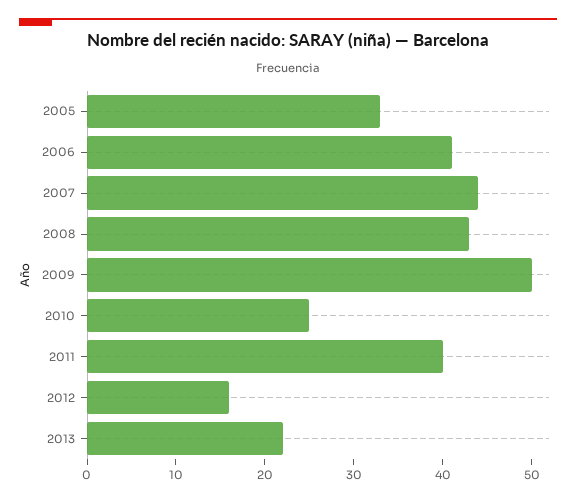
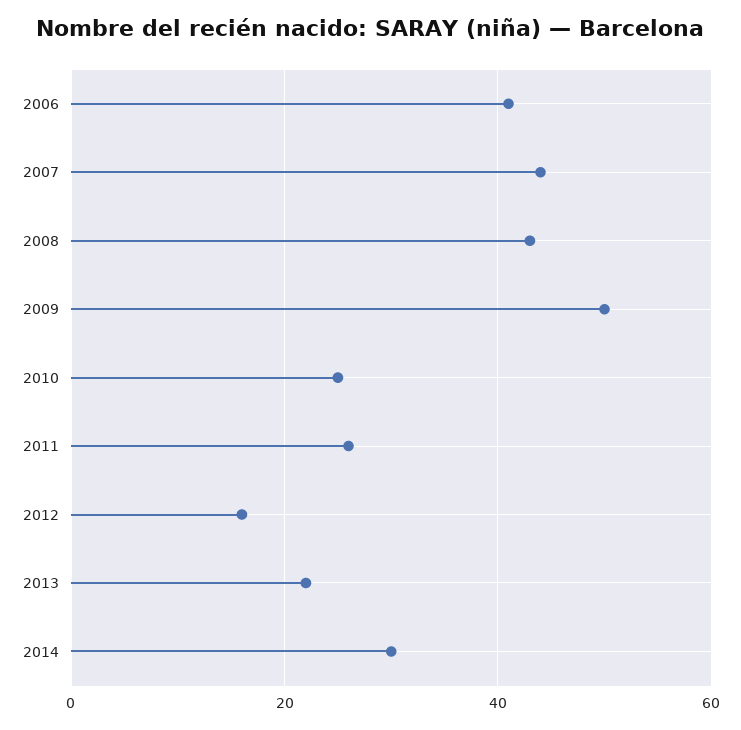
2005: 33 -> none
2011: 40 -> 25
2014: none -> 30

